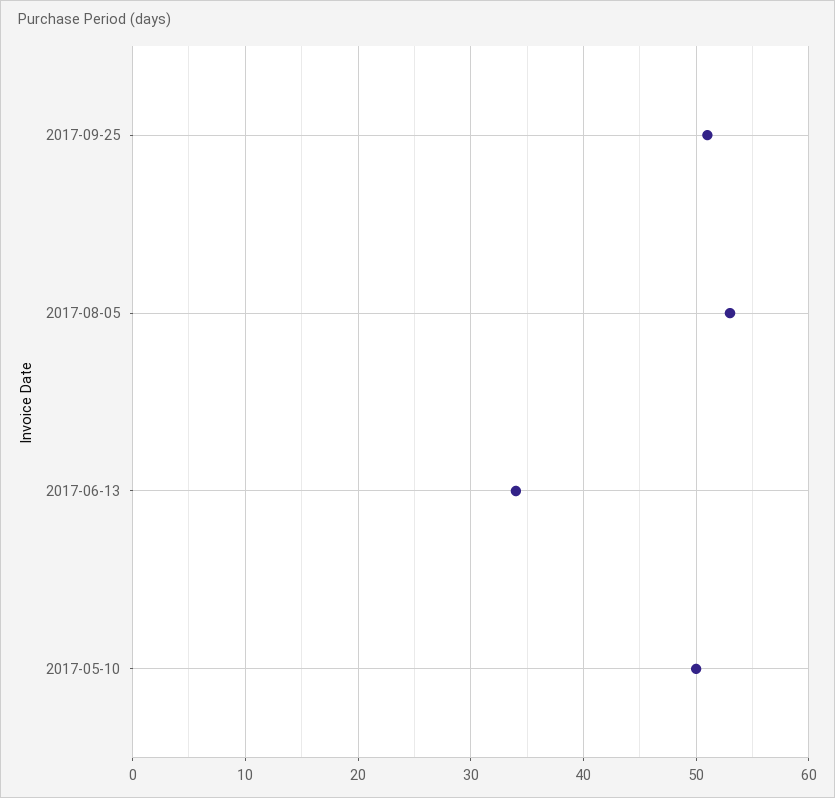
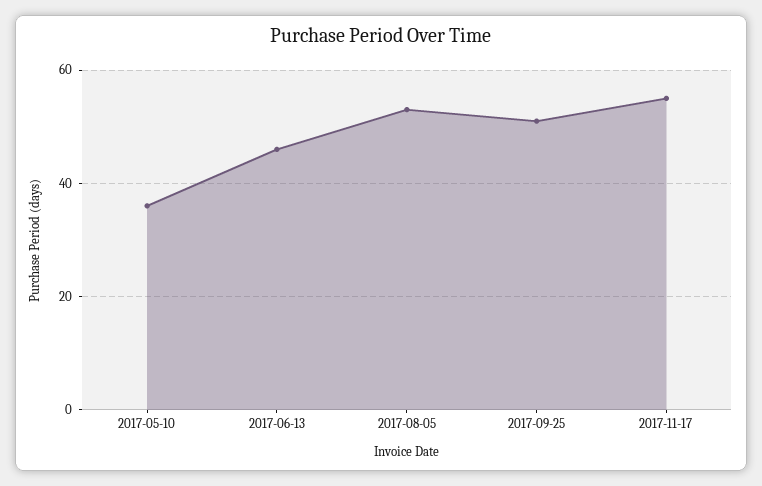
2017-06-13: 34 -> 45
2017-05-10: 50 -> 35
2017-11-17: none -> 55

